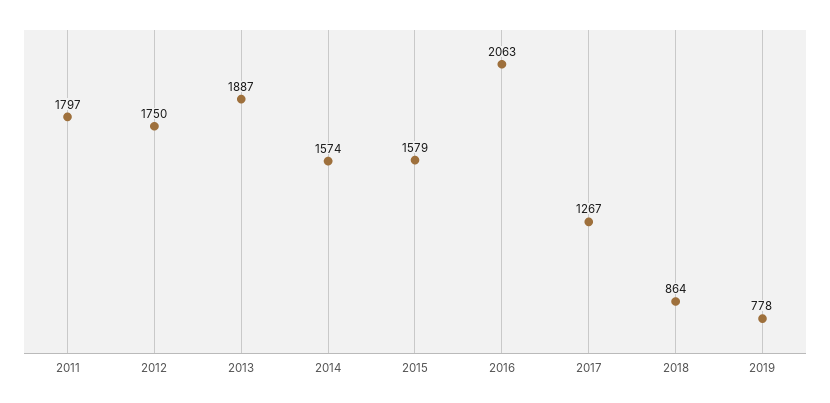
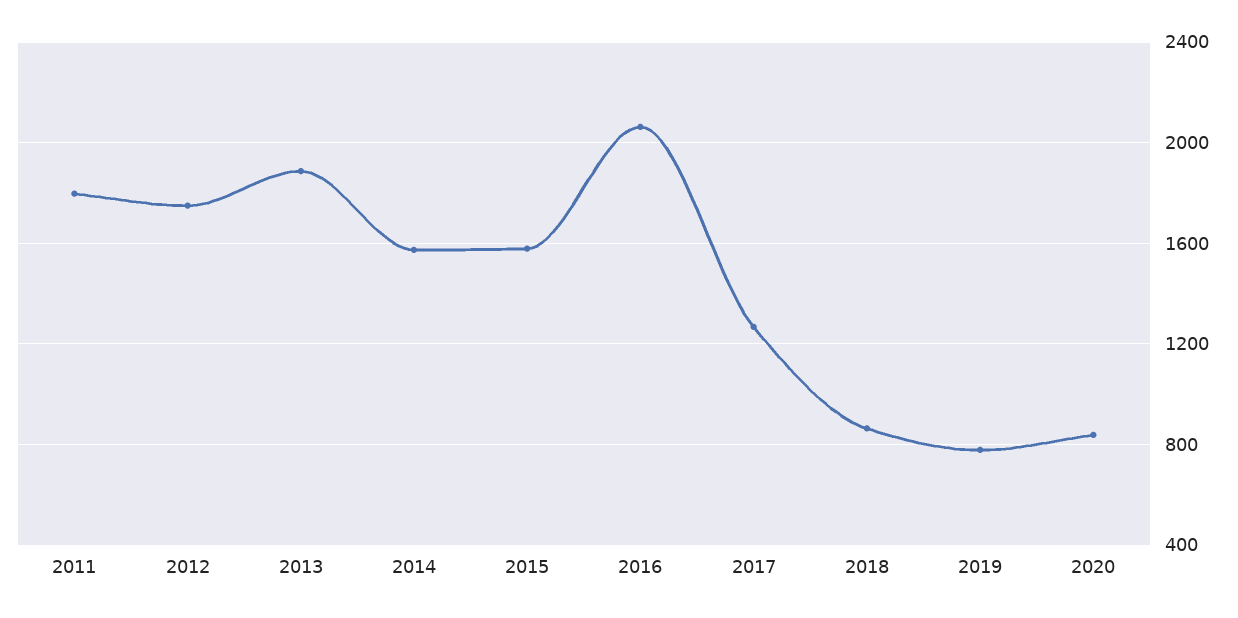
2020: none -> 850

